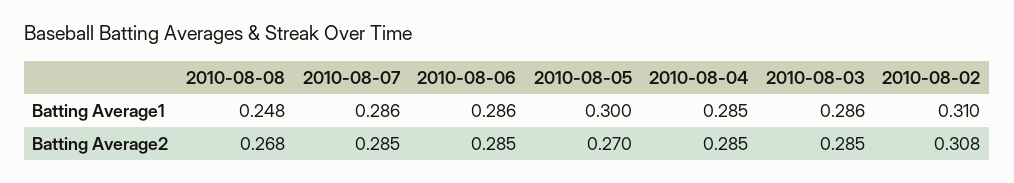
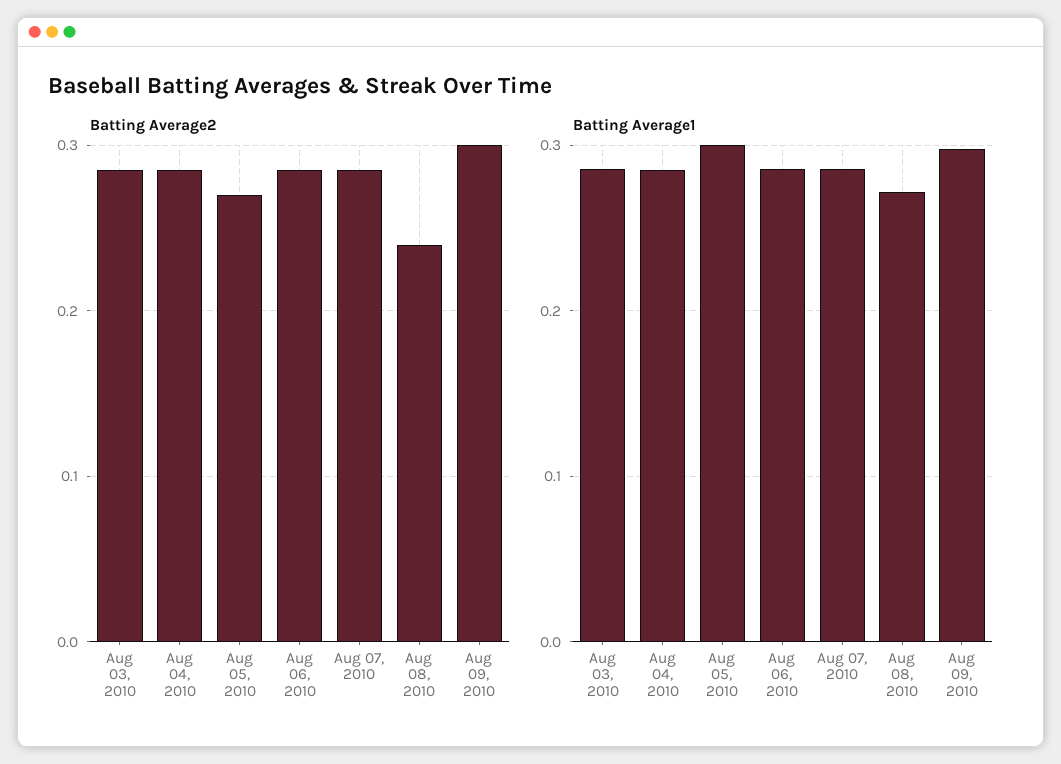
Batting Average1, 2010-08-08: 0.248 -> 0.27
Batting Average1, 2010-08-02: 0.31 -> none
Batting Average2, 2010-08-08: 0.268 -> 0.24
Batting Average2, 2010-08-02: 0.308 -> none
Batting Average2, Aug 09, 2010: none -> 0.3
Batting Average1, Aug 09, 2010: none -> 0.3

